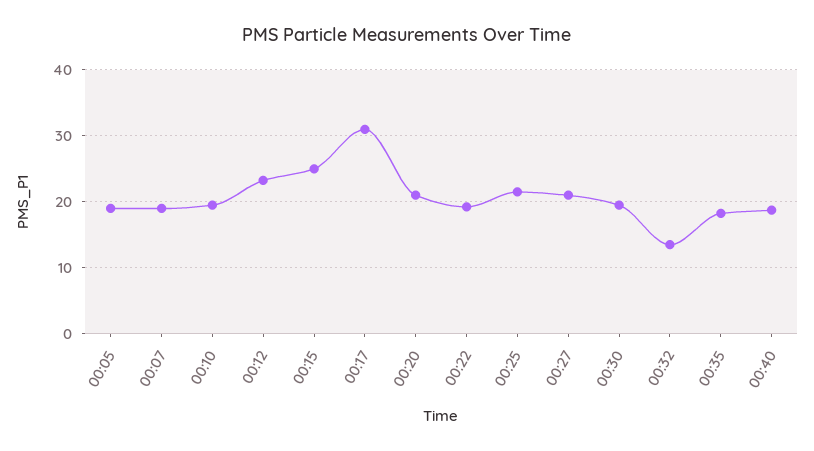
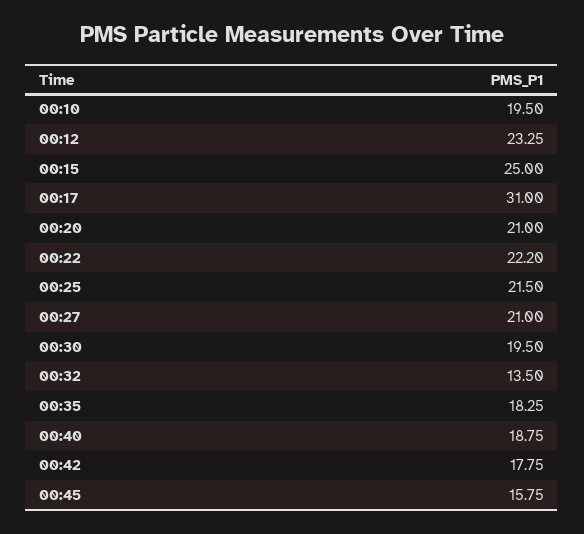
00:05: 19 -> none
00:07: 19 -> none
00:22: 19 -> 22.2
00:42: none -> 17.75
00:45: none -> 15.75

